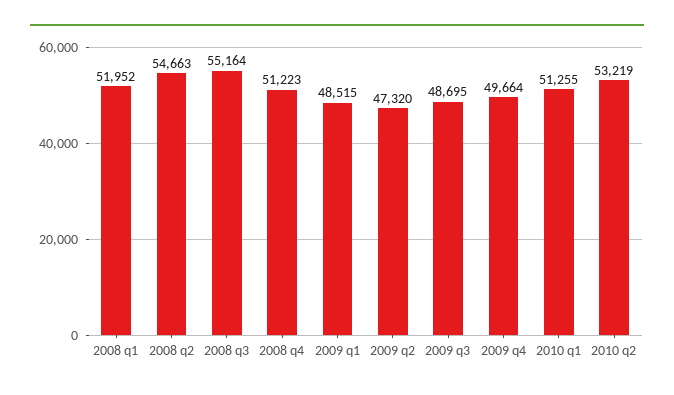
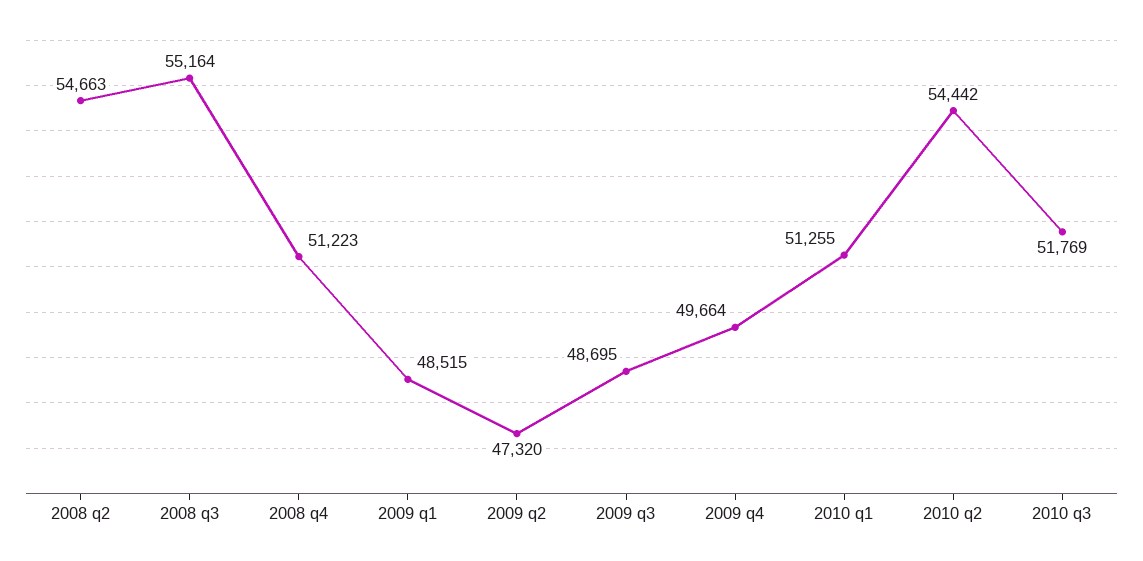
2008 q1: 51952 -> none
2010 q2: 53219 -> 54442
2010 q3: none -> 51769

